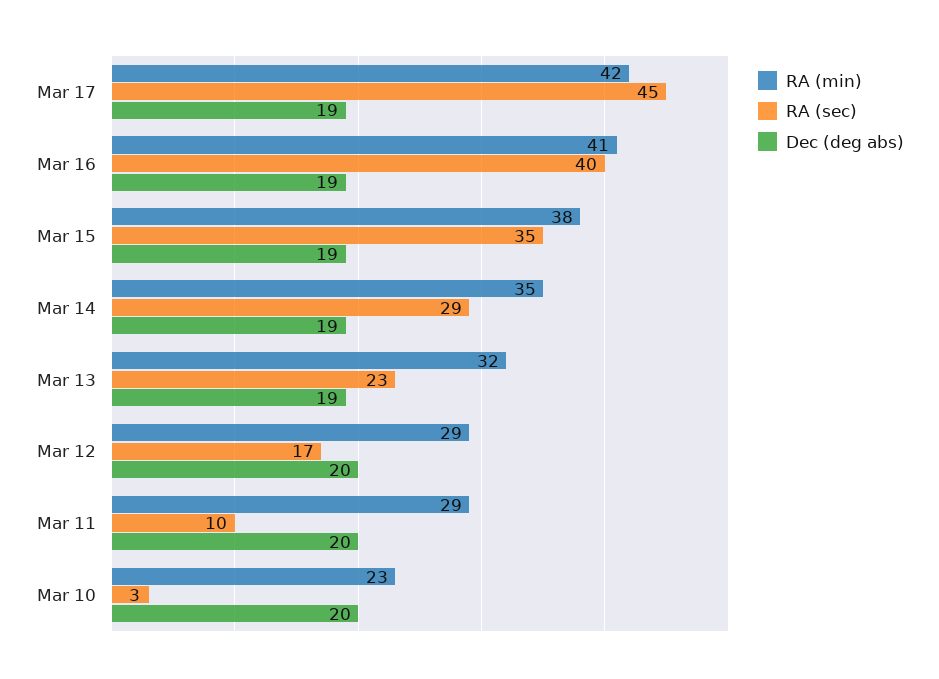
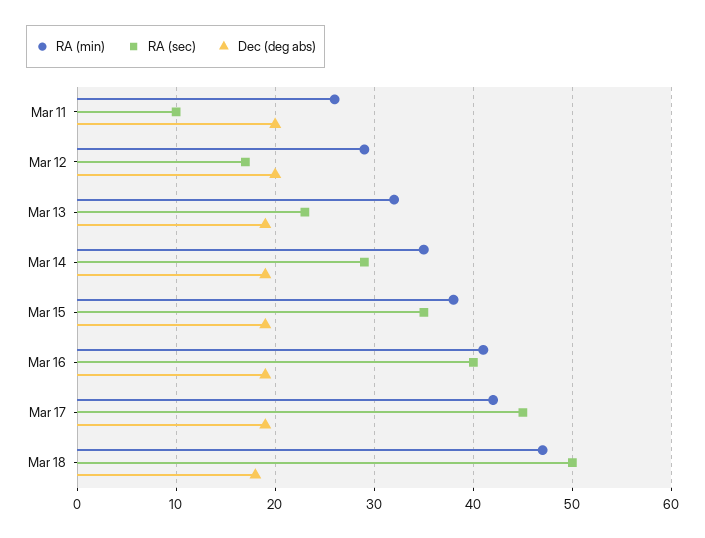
RA (min), Mar 11: 29 -> 26
RA (min), Mar 10: 23 -> none
RA (sec), Mar 10: 3 -> none
Dec (deg abs), Mar 10: 20 -> none
RA (min), Mar 18: none -> 47
RA (sec), Mar 18: none -> 50
Dec (deg abs), Mar 18: none -> 18

